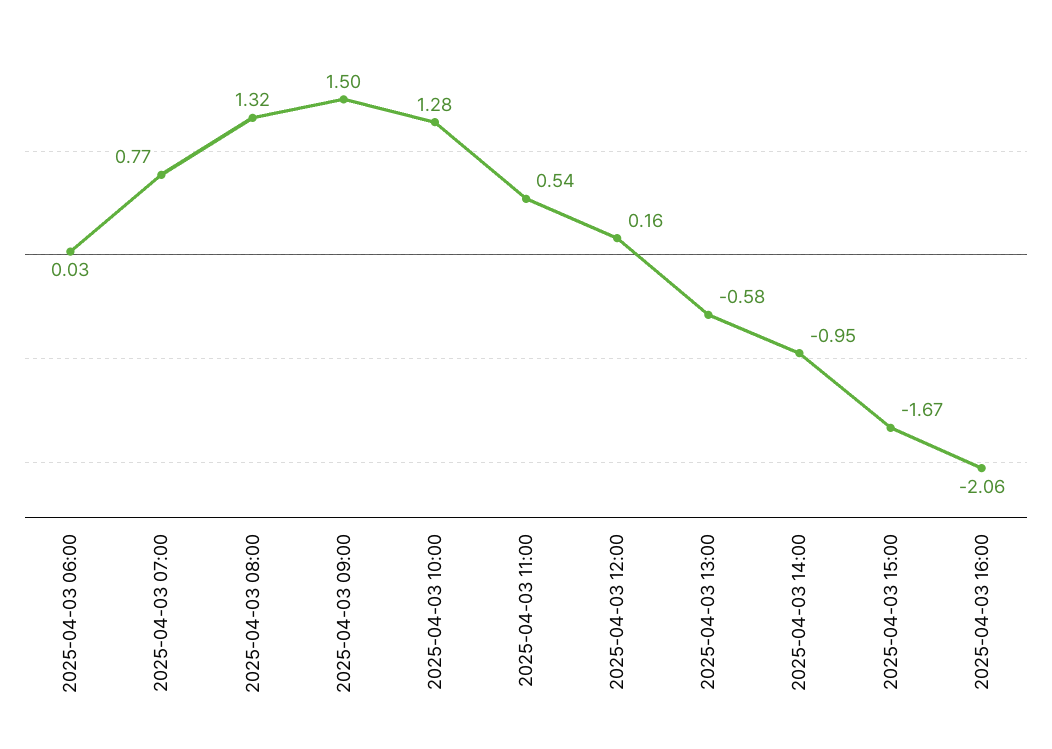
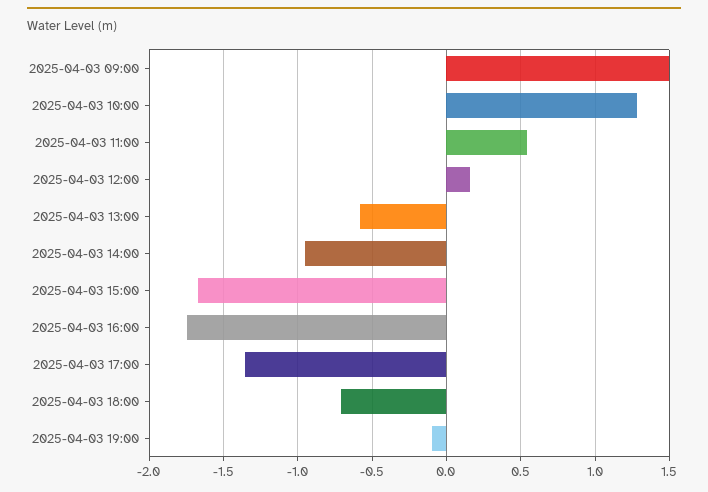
2025-04-03 06:00: 0.03 -> none
2025-04-03 07:00: 0.77 -> none
2025-04-03 08:00: 1.32 -> none
2025-04-03 16:00: -2.06 -> -1.75
2025-04-03 17:00: none -> -1.35
2025-04-03 18:00: none -> -0.7
2025-04-03 19:00: none -> -0.1

